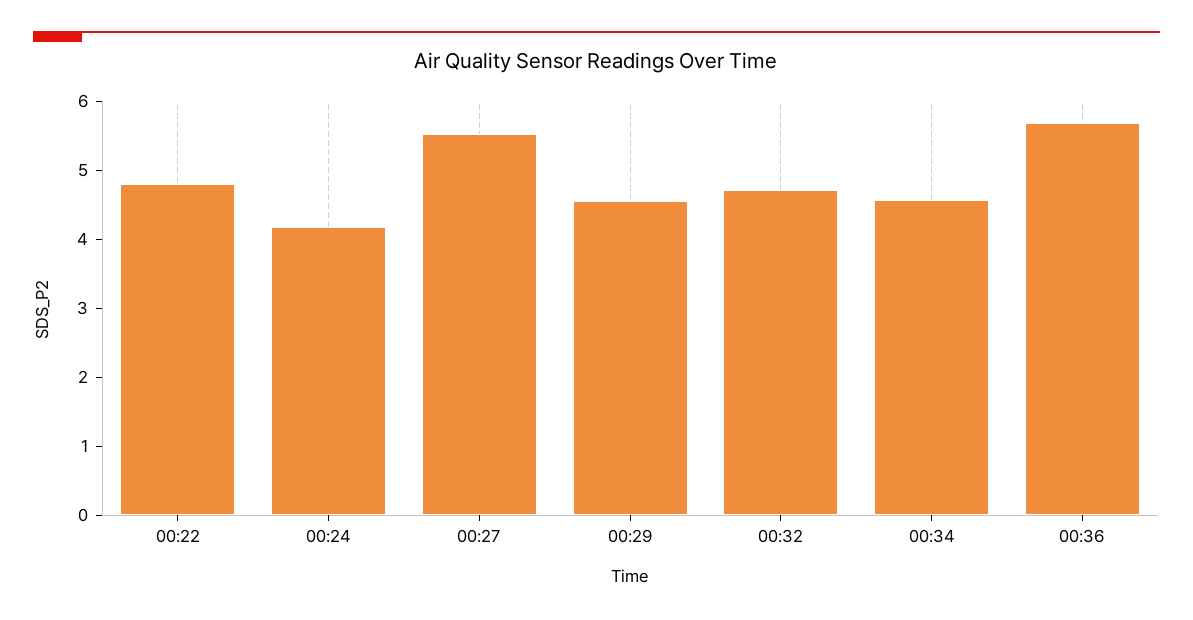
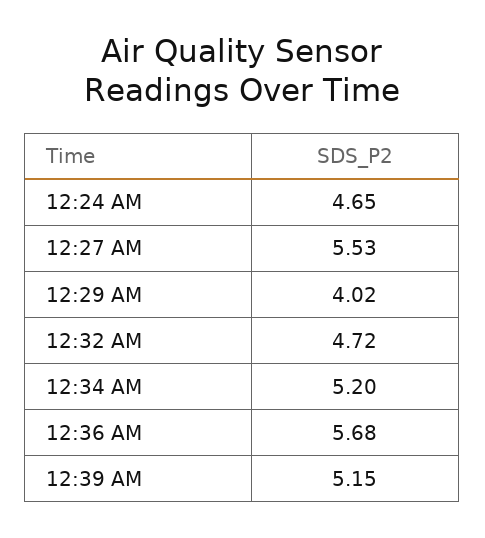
00:22: 4.8 -> none
00:24: 4.2 -> 4.65
00:29: 4.6 -> 4.02
00:34: 4.6 -> 5.2
12:39 AM: none -> 5.15

